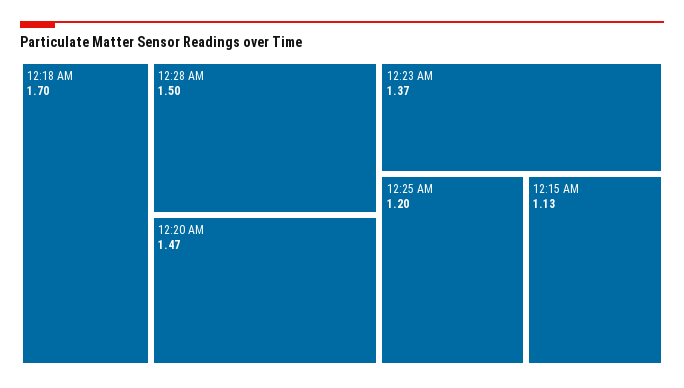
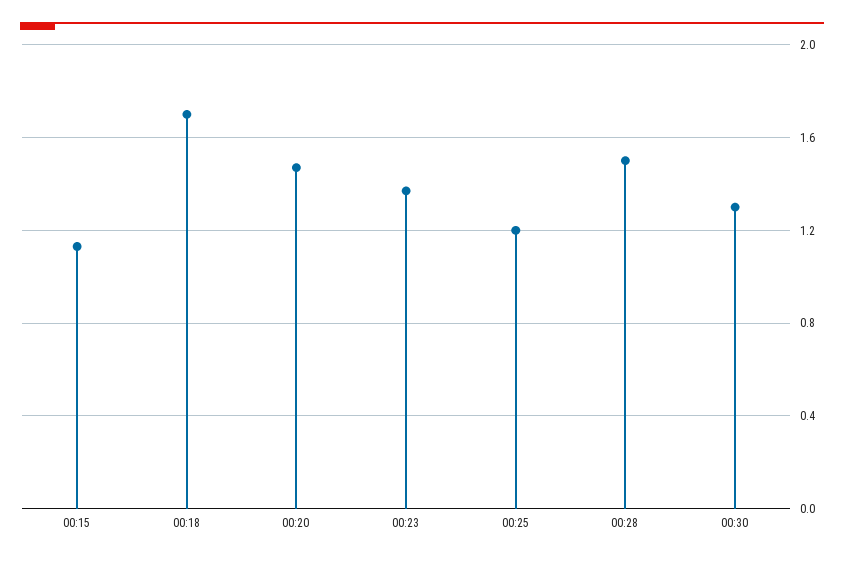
00:30: none -> 1.3

